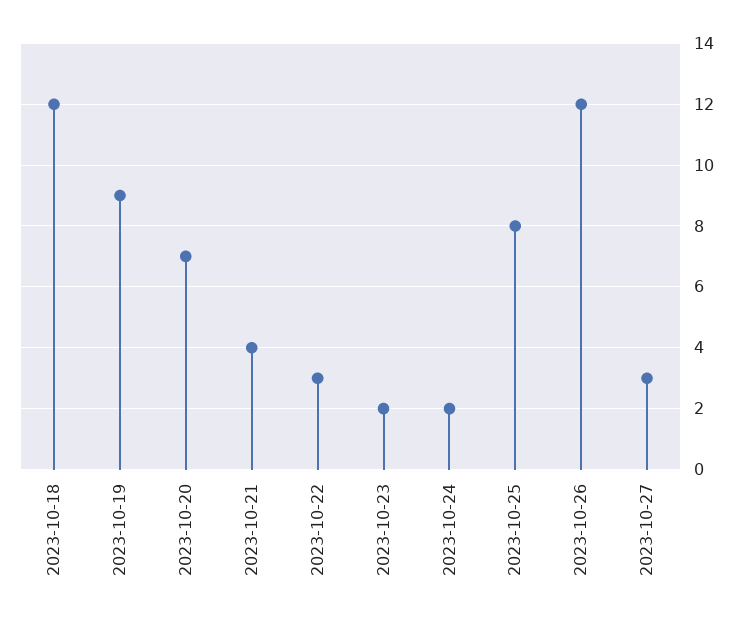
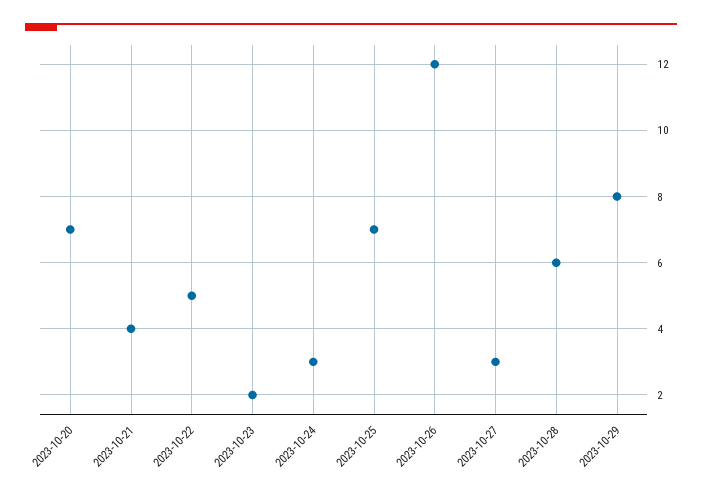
2023-10-18: 12 -> none
2023-10-19: 9 -> none
2023-10-22: 3 -> 5
2023-10-24: 2 -> 3
2023-10-25: 8 -> 7
2023-10-28: none -> 6
2023-10-29: none -> 8

